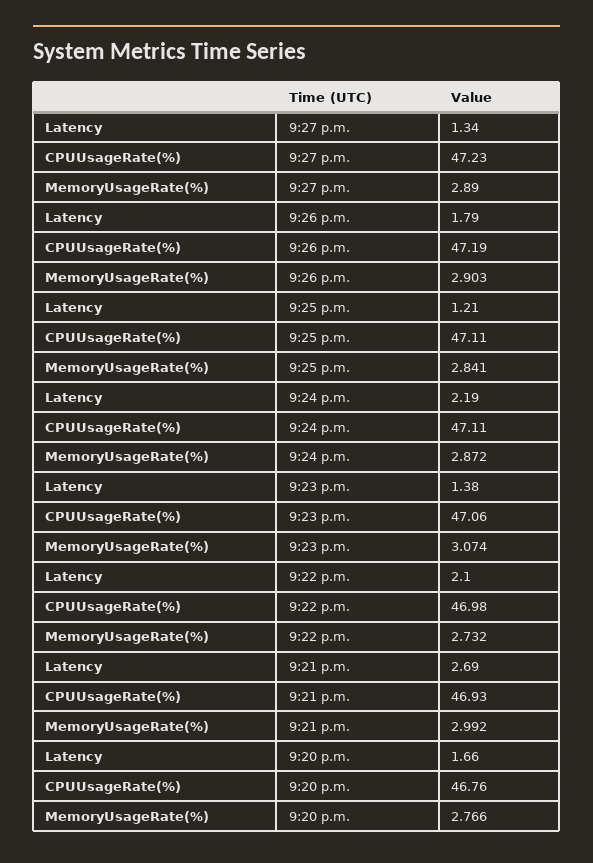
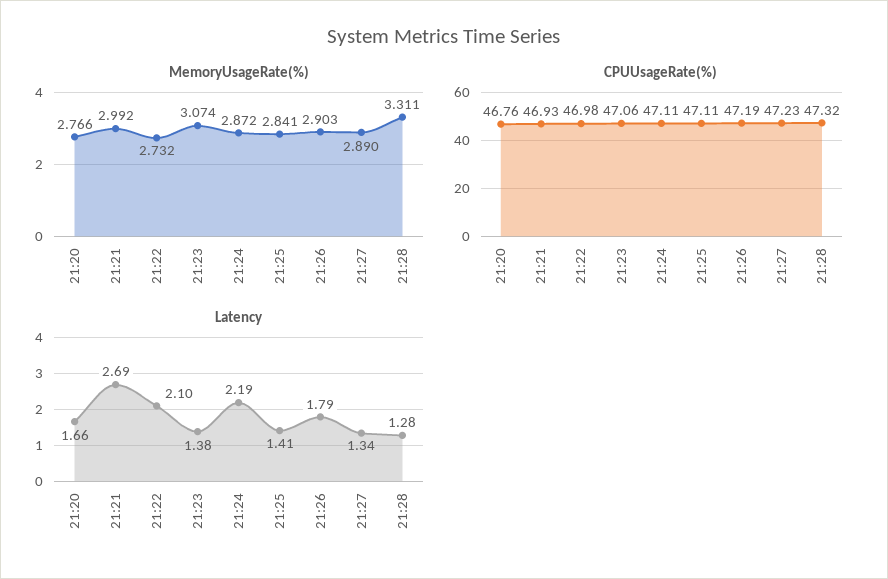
Latency, 9:25 p.m.: 1.21 -> 1.41
MemoryUsageRate(%), 21:28: none -> 3.311
CPUUsageRate(%), 21:28: none -> 47.32
Latency, 21:28: none -> 1.28

